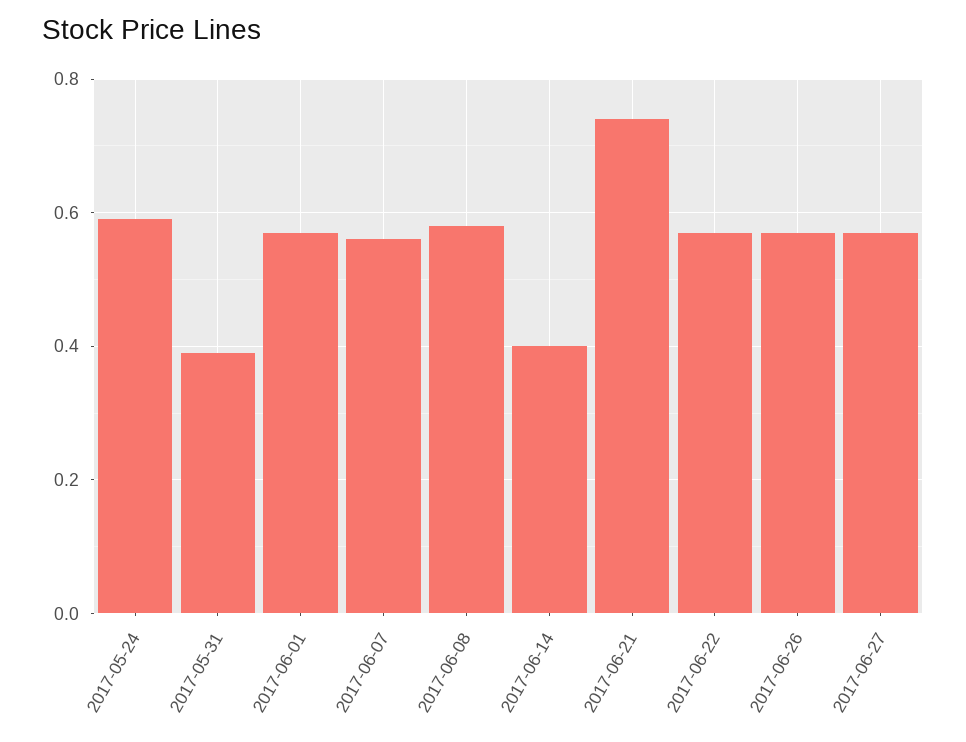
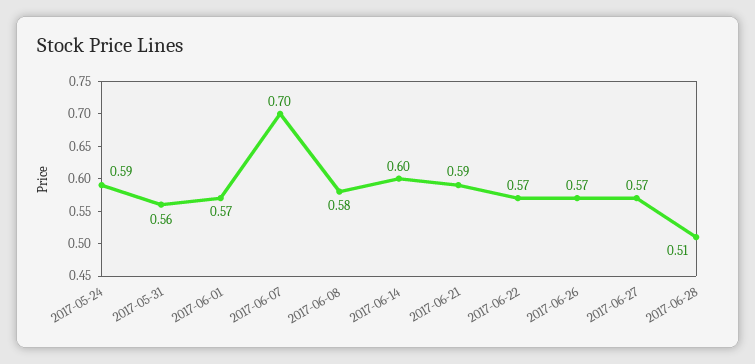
2017-05-31: 0.4 -> 0.56
2017-06-07: 0.55 -> 0.7
2017-06-14: 0.4 -> 0.6
2017-06-21: 0.75 -> 0.59
2017-06-28: none -> 0.51

